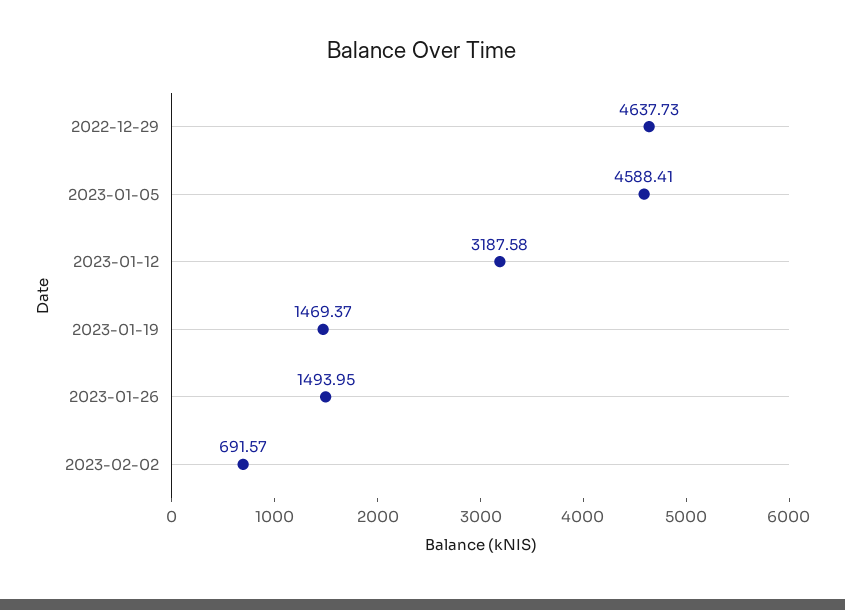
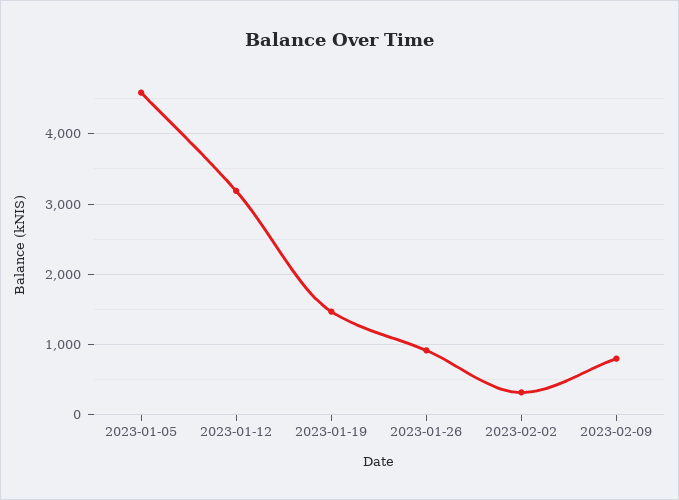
2022-12-29: 4637.73 -> none
2023-01-26: 1493.95 -> 900
2023-02-02: 691.57 -> 300
2023-02-09: none -> 800

